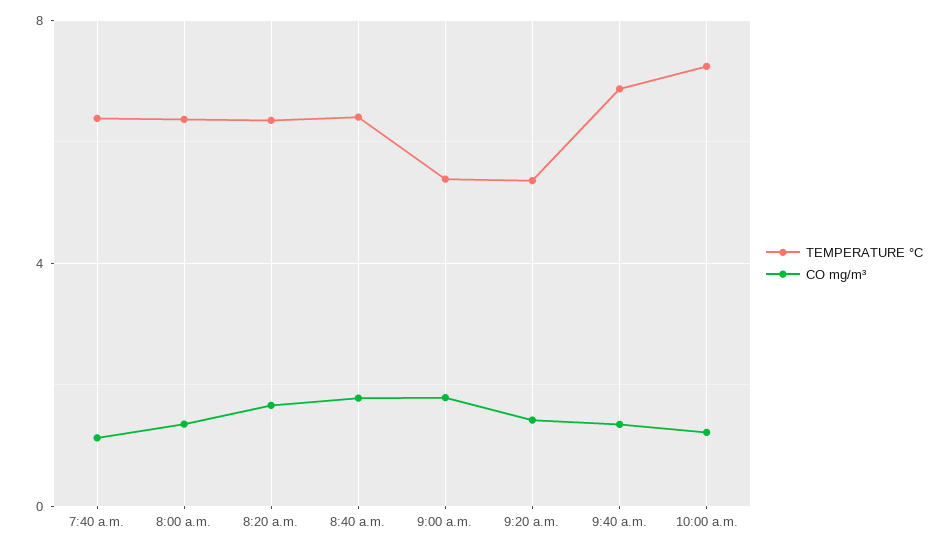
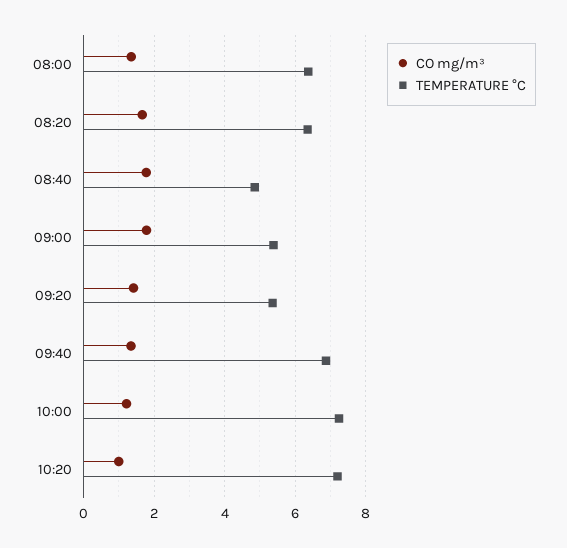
TEMPERATURE °C, 7:40 a.m.: 6.5 -> none
CO mg/m³, 7:40 a.m.: 1 -> none
TEMPERATURE °C, 8:40 a.m.: 6.5 -> 4.8
CO mg/m³, 10:20: none -> 1
TEMPERATURE °C, 10:20: none -> 7.2

